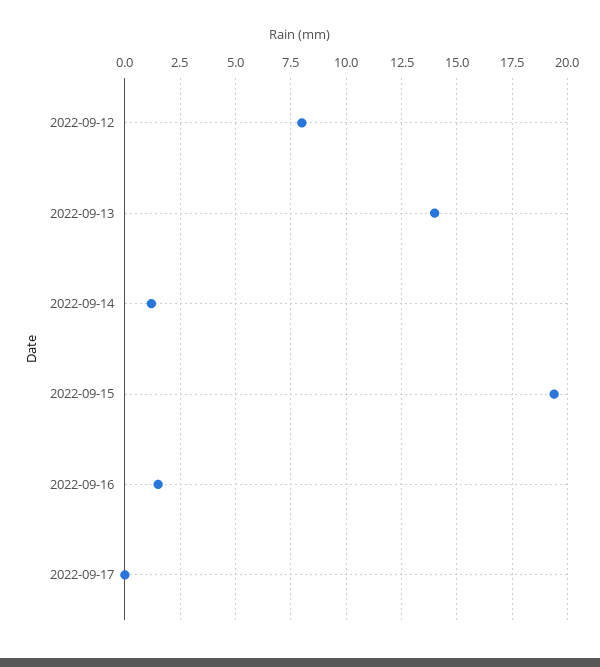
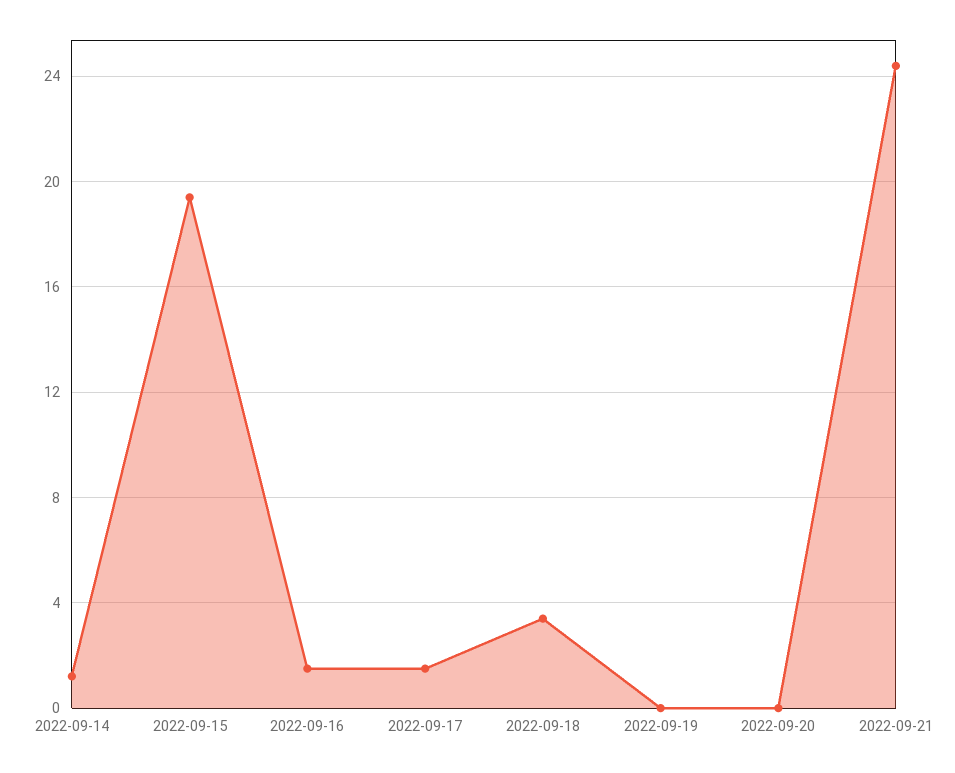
2022-09-12: 8 -> none
2022-09-13: 14 -> none
2022-09-17: 0 -> 1.5
2022-09-18: none -> 3.5
2022-09-19: none -> 0
2022-09-20: none -> 0
2022-09-21: none -> 24.5

